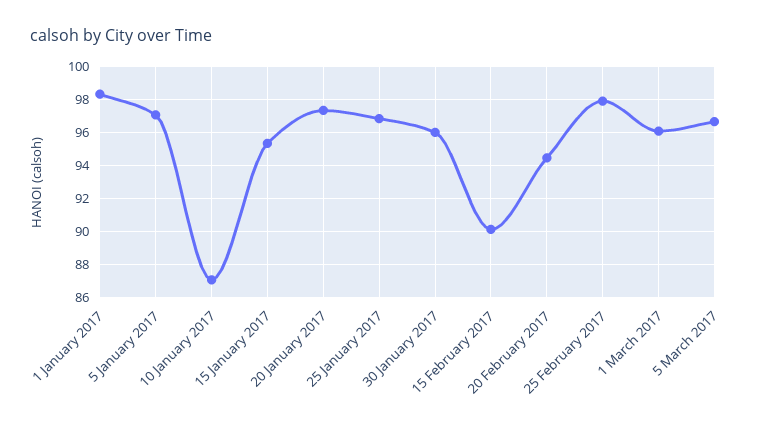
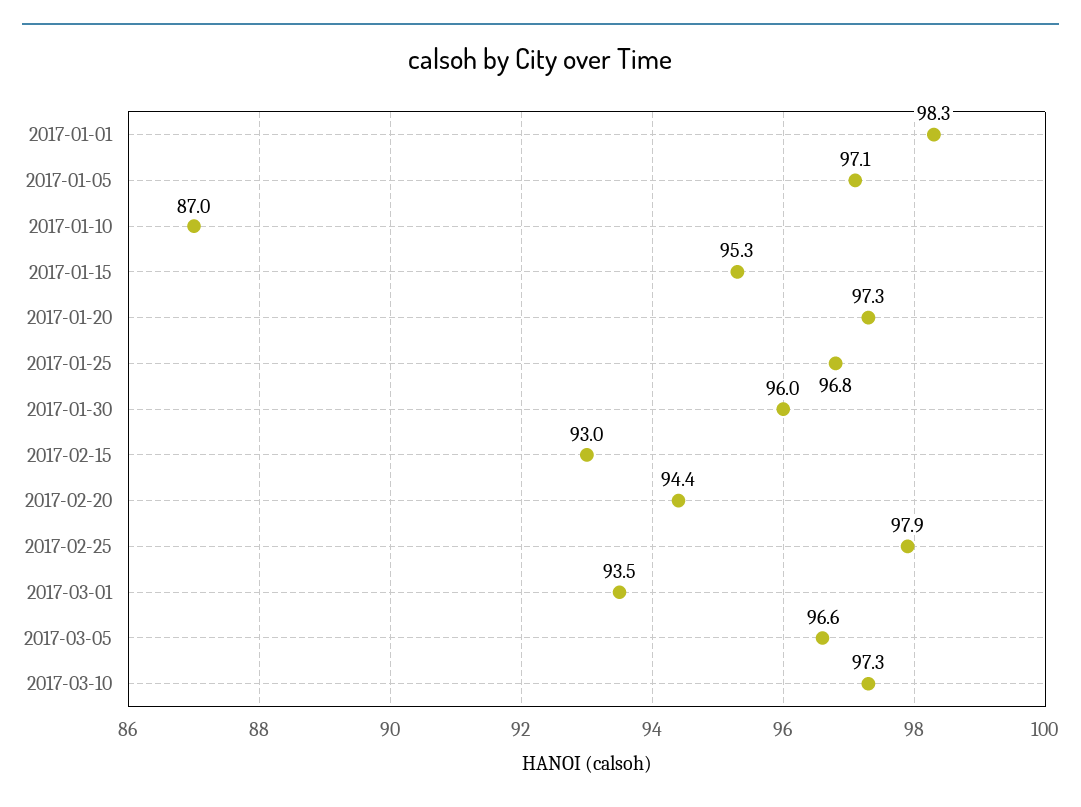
15 February 2017: 90 -> 93
1 March 2017: 96 -> 93.5
2017-03-10: none -> 97.3

